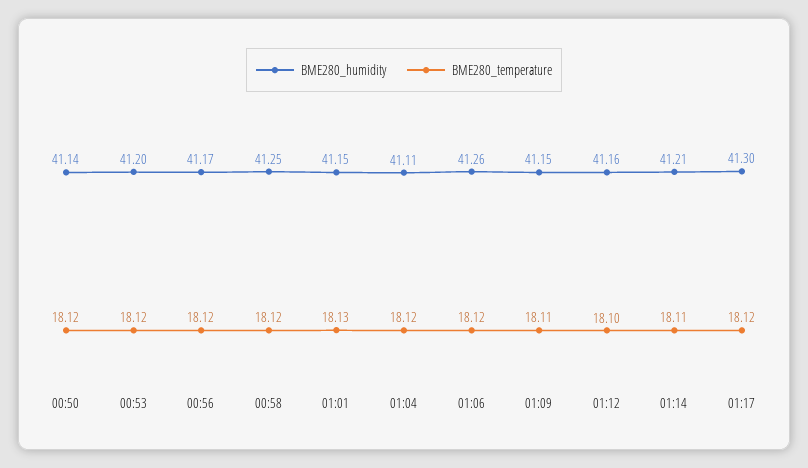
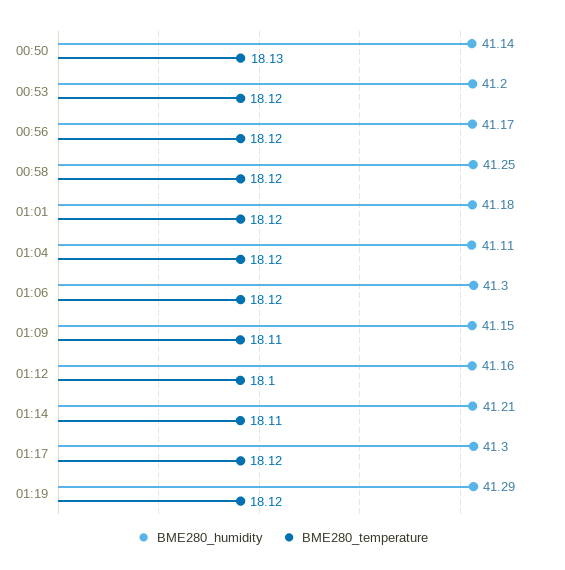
BME280_temperature, 00:50: 18.12 -> 18.13
BME280_humidity, 01:01: 41.15 -> 41.18
BME280_temperature, 01:01: 18.13 -> 18.12
BME280_humidity, 01:06: 41.26 -> 41.3
BME280_humidity, 01:19: none -> 41.29
BME280_temperature, 01:19: none -> 18.12

